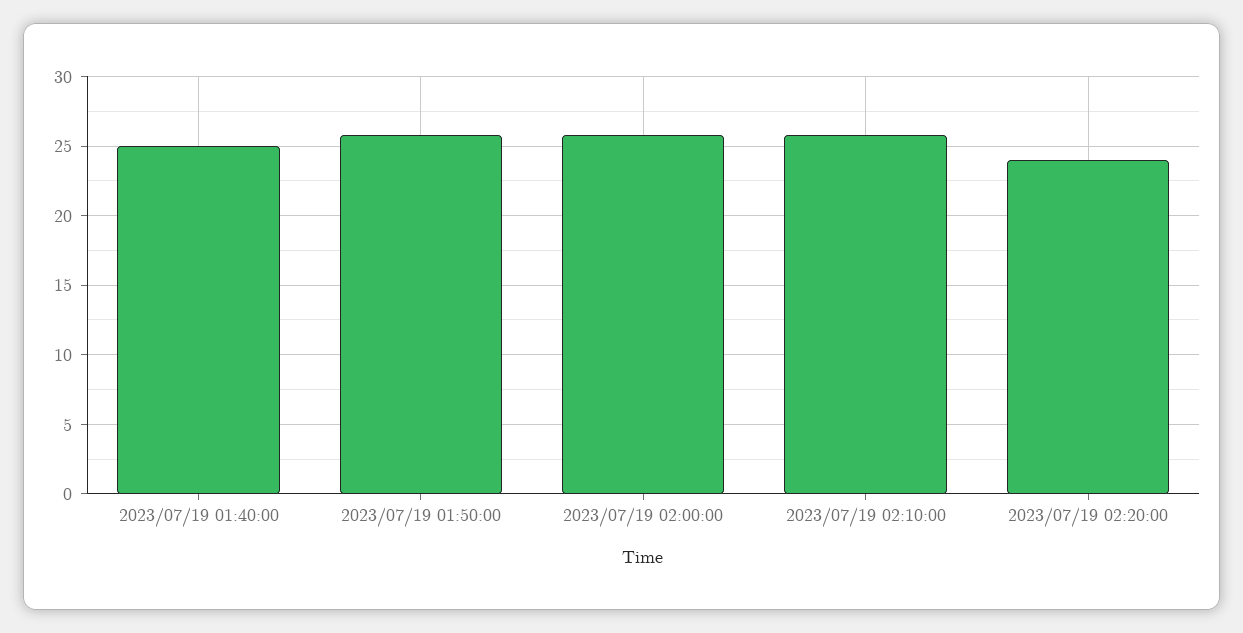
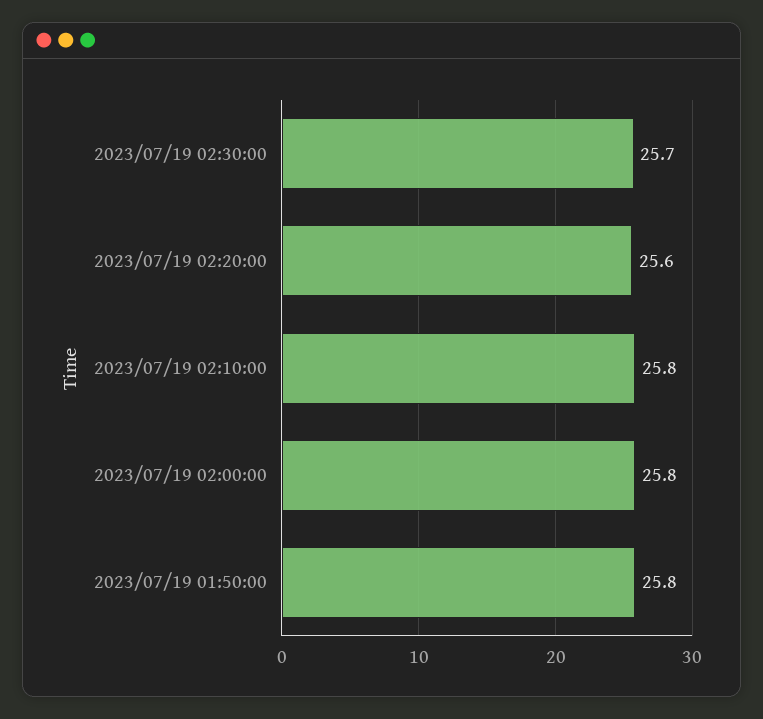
2023/07/19 01:40:00: 25 -> none
2023/07/19 02:20:00: 24 -> 25.6
2023/07/19 02:30:00: none -> 25.7

